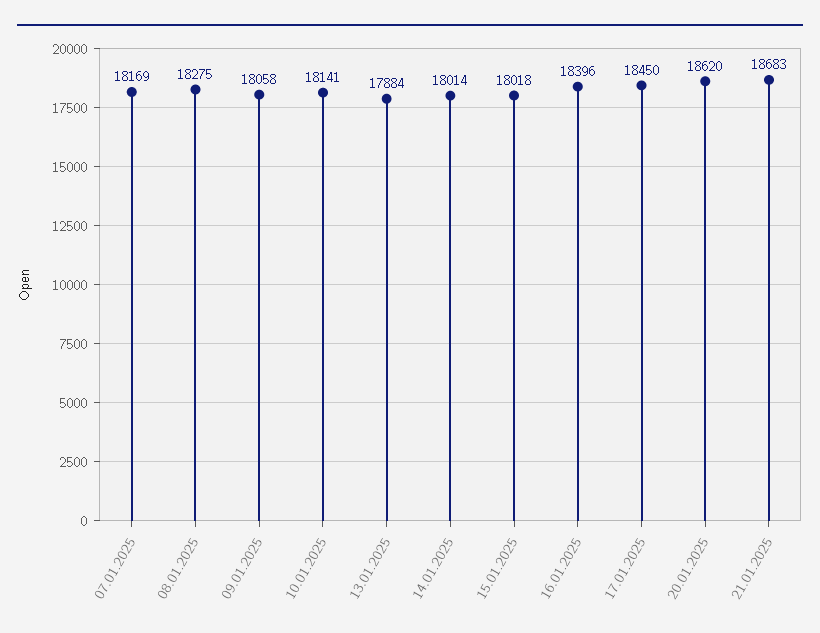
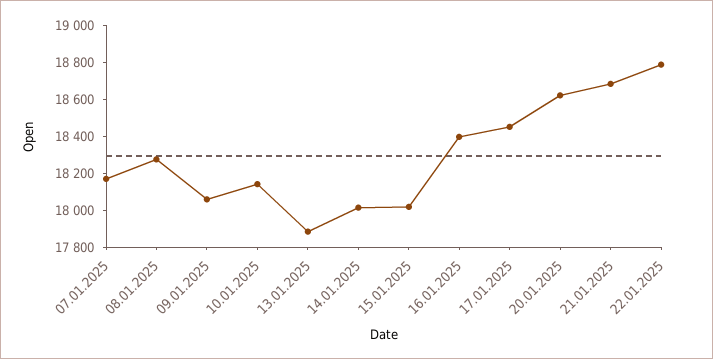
22.01.2025: none -> 18800

